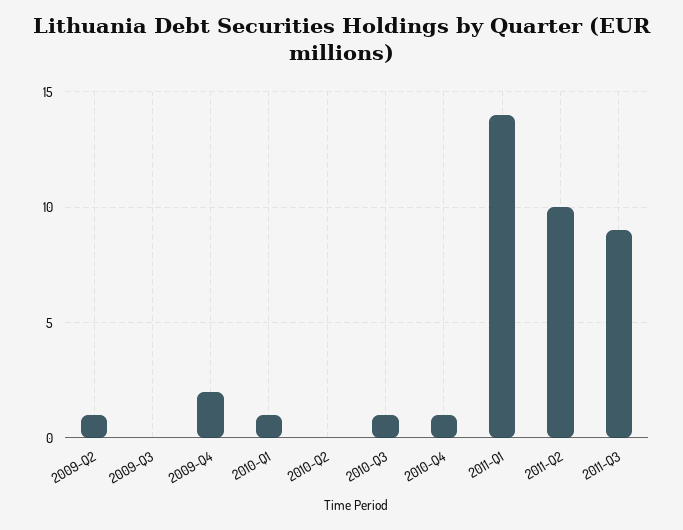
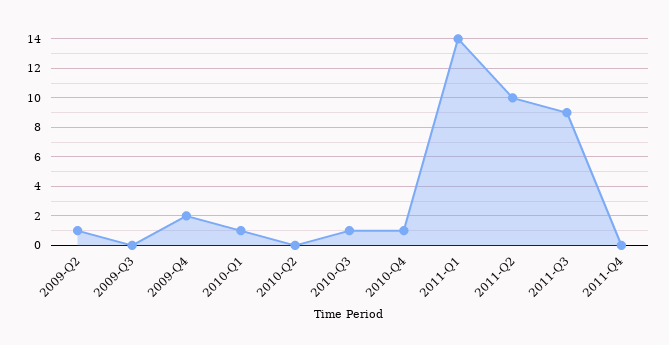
2011-Q4: none -> 0

